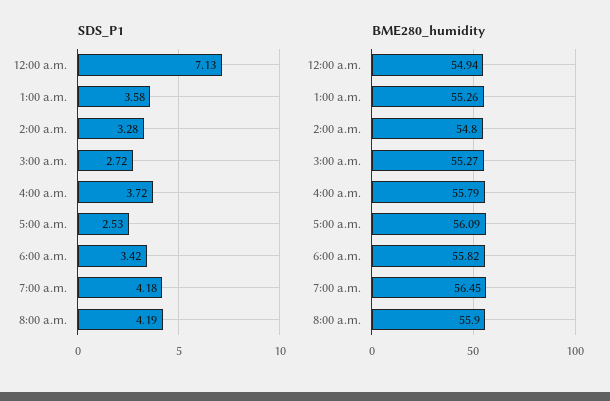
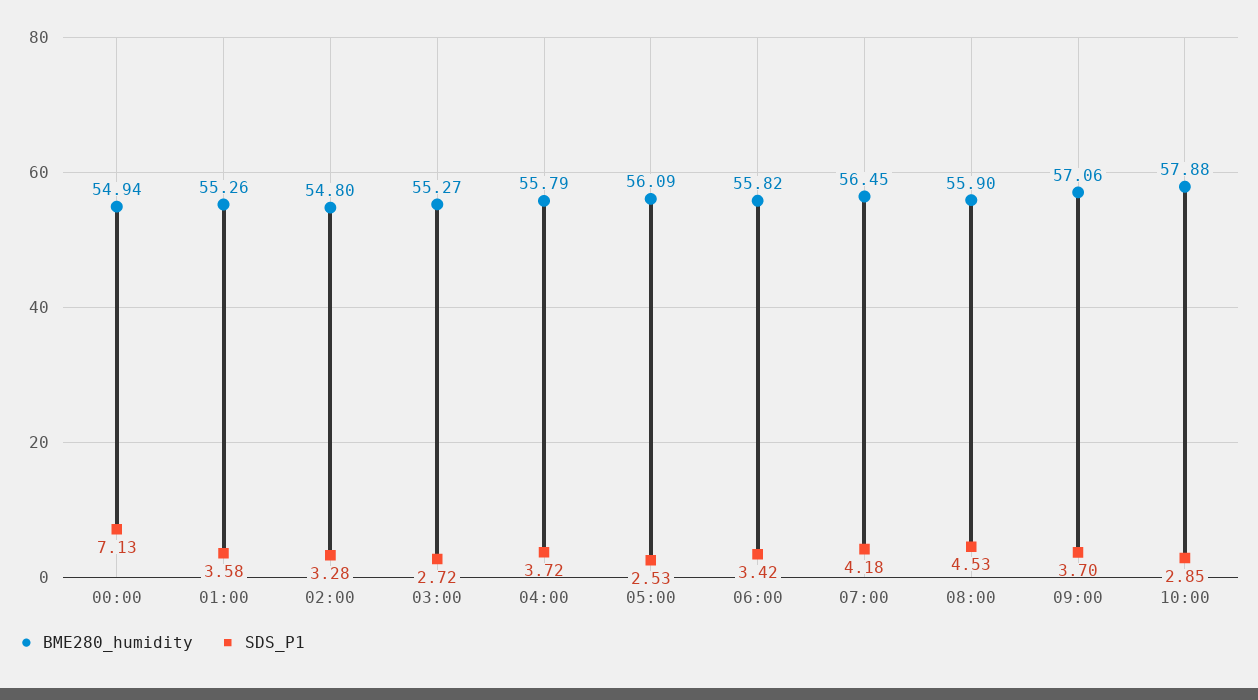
SDS_P1, 8:00 a.m.: 4.19 -> 4.53
BME280_humidity, 09:00: none -> 57.06
SDS_P1, 09:00: none -> 3.7
BME280_humidity, 10:00: none -> 57.88
SDS_P1, 10:00: none -> 2.85

